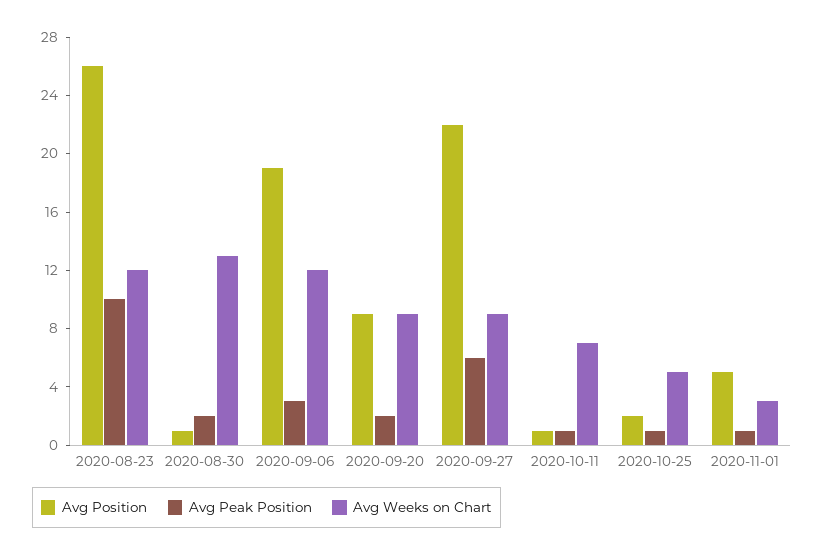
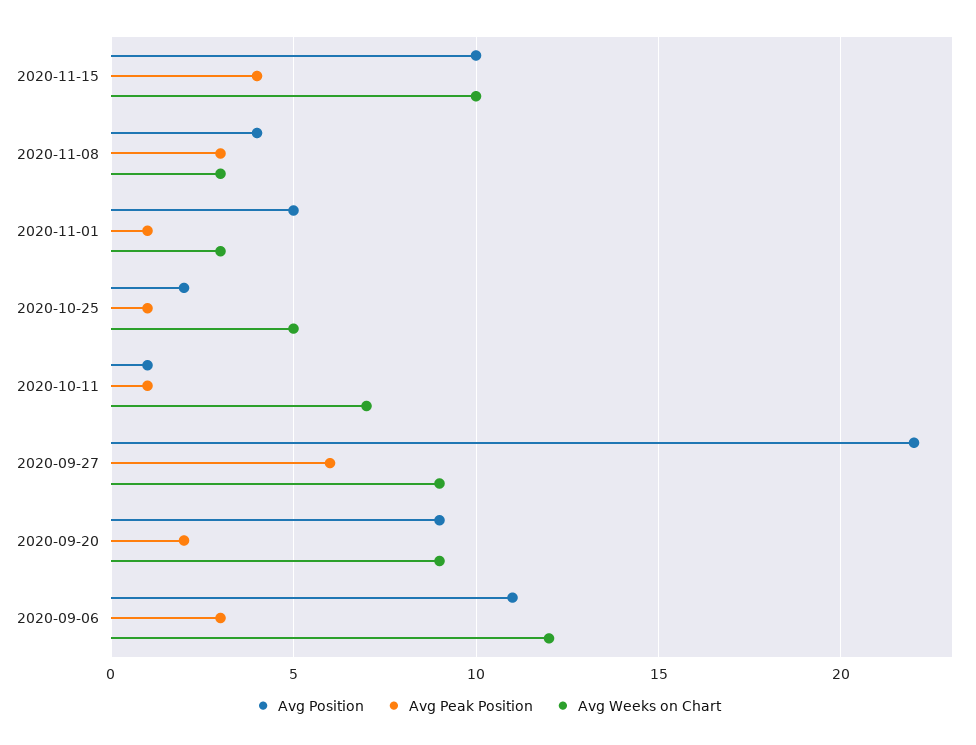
Avg Position, 2020-08-23: 26 -> none
Avg Peak Position, 2020-08-23: 10 -> none
Avg Weeks on Chart, 2020-08-23: 12 -> none
Avg Position, 2020-08-30: 1 -> none
Avg Peak Position, 2020-08-30: 2 -> none
Avg Weeks on Chart, 2020-08-30: 13 -> none
Avg Position, 2020-09-06: 19 -> 11
Avg Position, 2020-11-15: none -> 10
Avg Peak Position, 2020-11-15: none -> 4
Avg Weeks on Chart, 2020-11-15: none -> 10
Avg Position, 2020-11-08: none -> 4
Avg Peak Position, 2020-11-08: none -> 3
Avg Weeks on Chart, 2020-11-08: none -> 3

